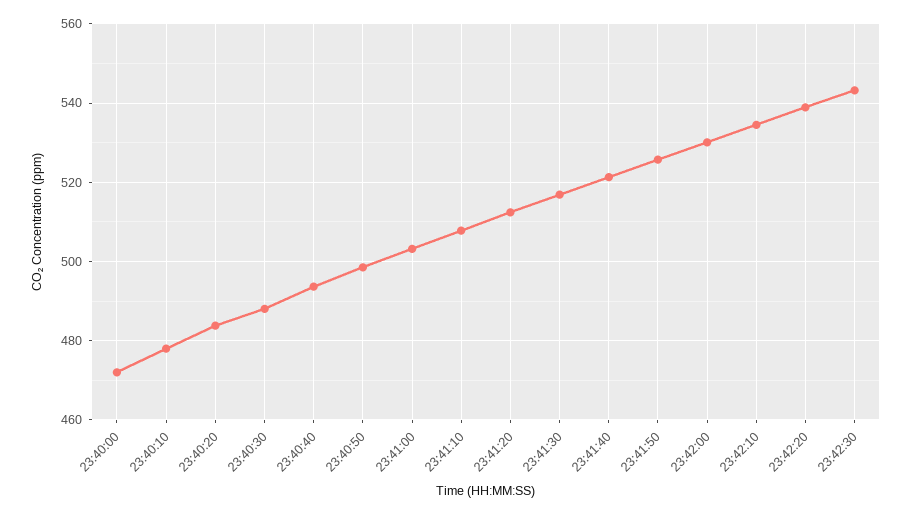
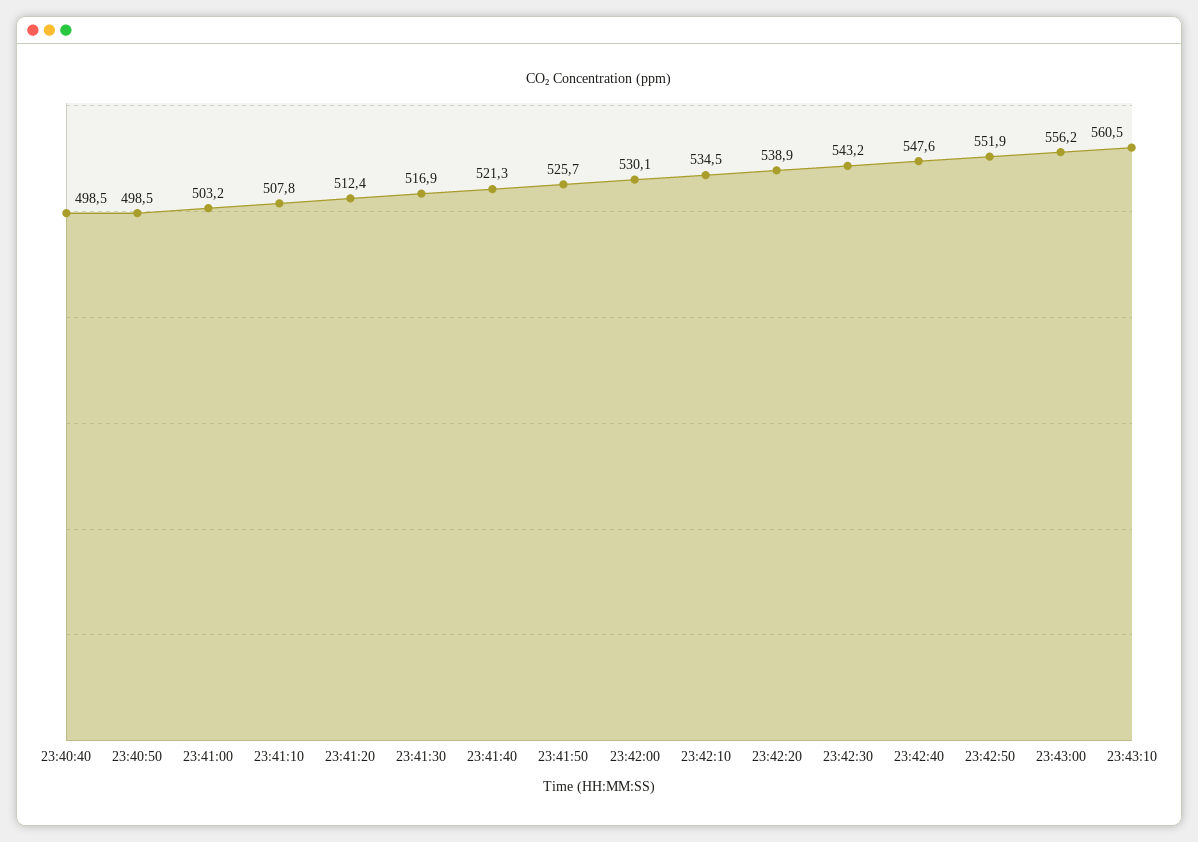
23:40:00: 472 -> none
23:40:10: 478 -> none
23:40:20: 484 -> none
23:40:30: 488 -> none
23:40:40: 494 -> 498.5
23:42:40: none -> 547.6
23:42:50: none -> 551.9
23:43:00: none -> 556.2
23:43:10: none -> 560.5

